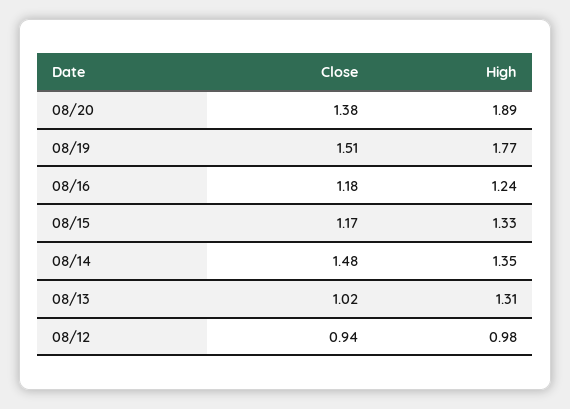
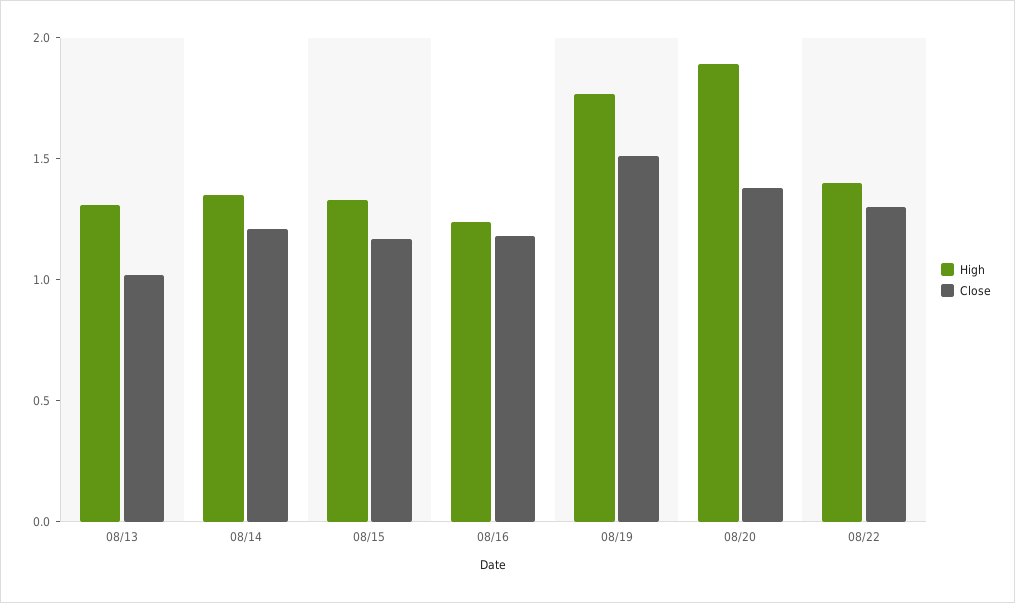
Close, 08/14: 1.48 -> 1.2
Close, 08/12: 0.94 -> none
High, 08/12: 0.98 -> none
High, 08/22: none -> 1.4
Close, 08/22: none -> 1.3

